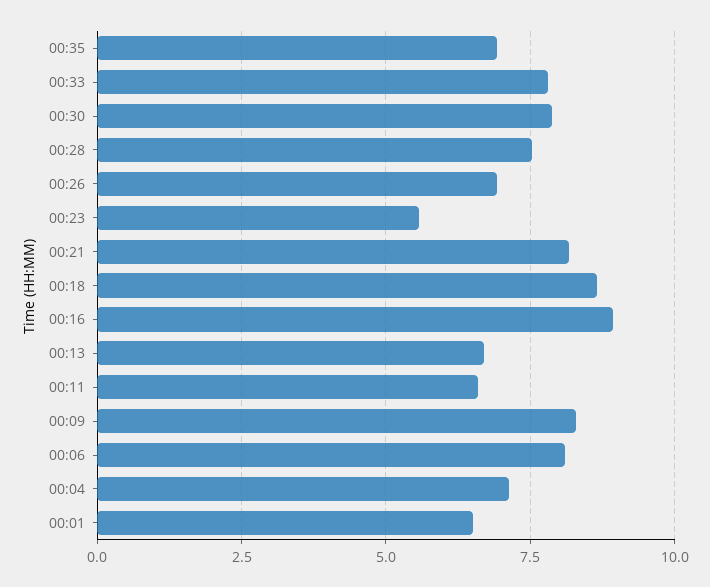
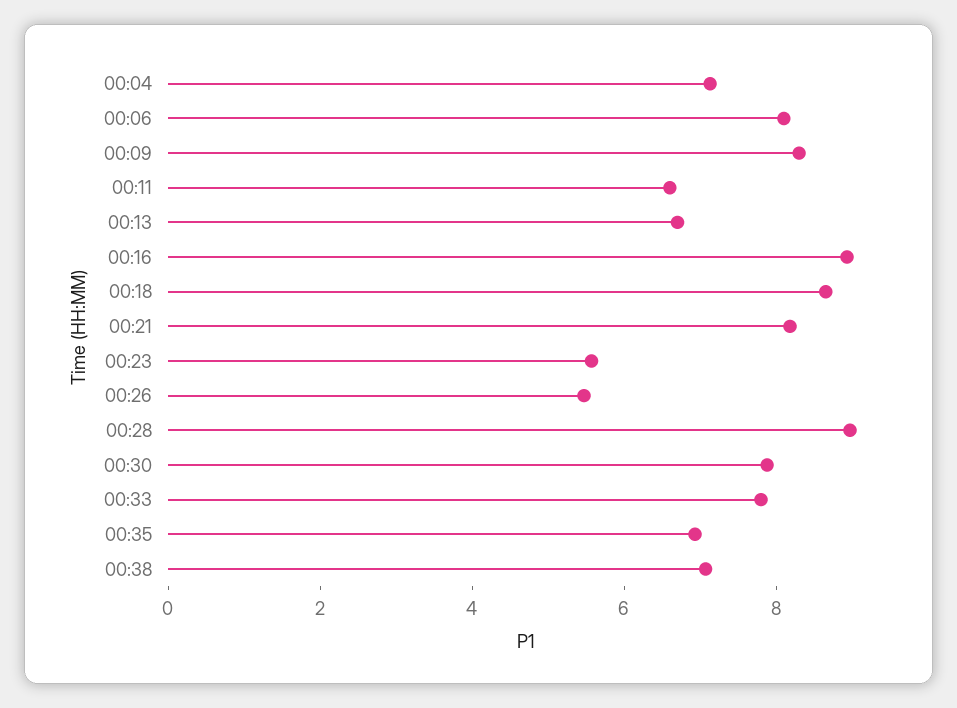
00:28: 7.5 -> 9
00:26: 7 -> 5.5
00:01: 6.5 -> none
00:38: none -> 7

